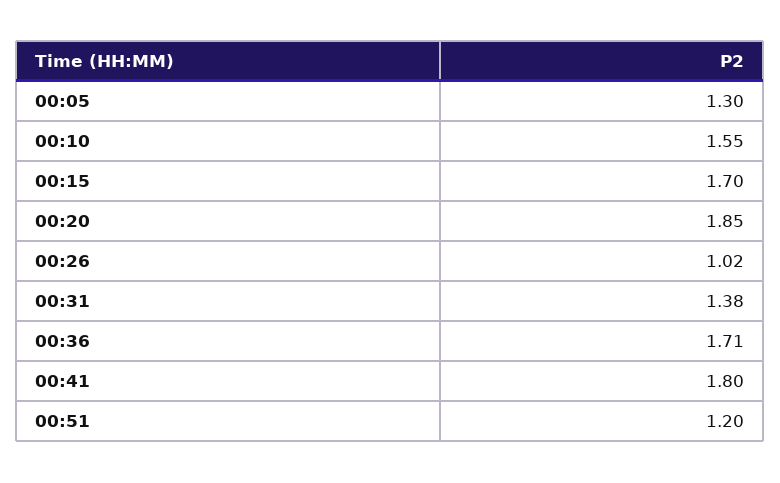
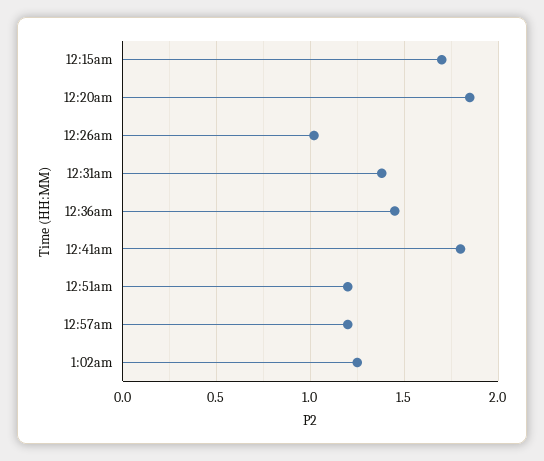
00:05: 1.3 -> none
00:10: 1.55 -> none
00:36: 1.71 -> 1.45
12:57am: none -> 1.2
1:02am: none -> 1.25

